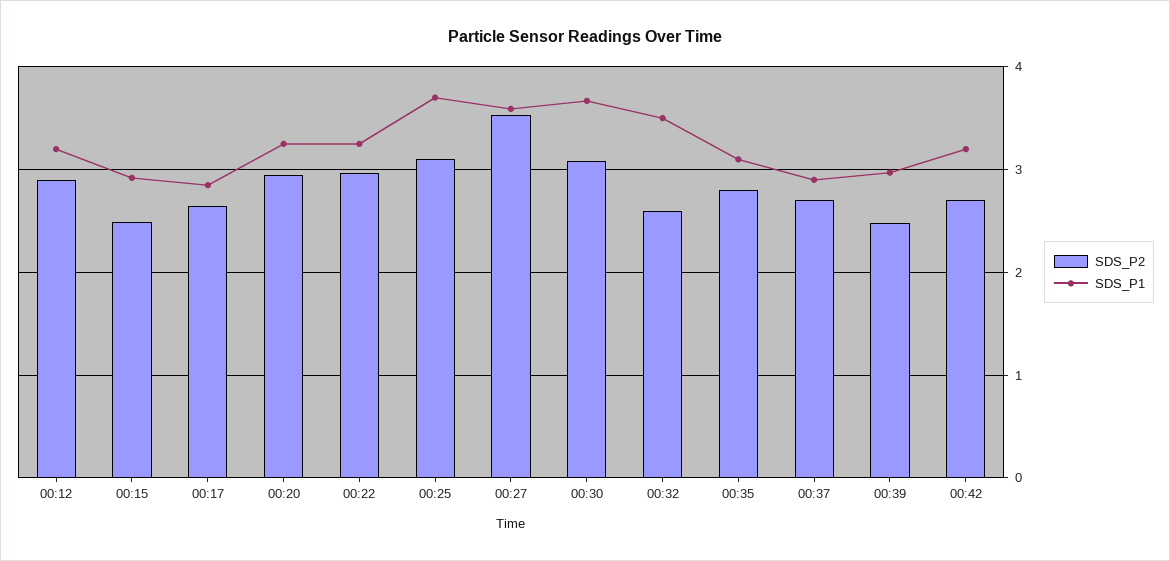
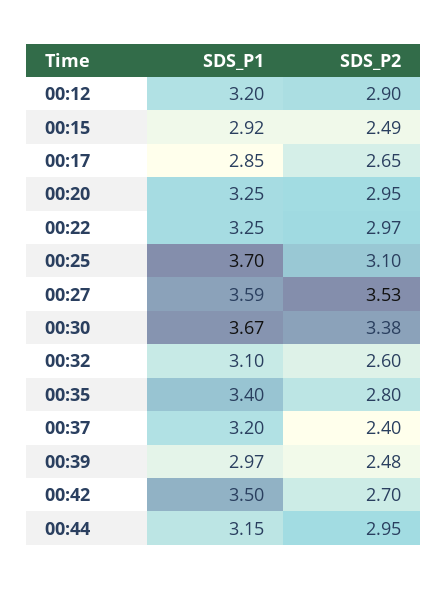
SDS_P2, 00:30: 3.1 -> 3.38
SDS_P1, 00:32: 3.5 -> 3.1
SDS_P1, 00:35: 3.1 -> 3.4
SDS_P2, 00:37: 2.7 -> 2.4
SDS_P1, 00:37: 2.9 -> 3.2
SDS_P1, 00:42: 3.2 -> 3.5
SDS_P1, 00:44: none -> 3.15
SDS_P2, 00:44: none -> 2.95

